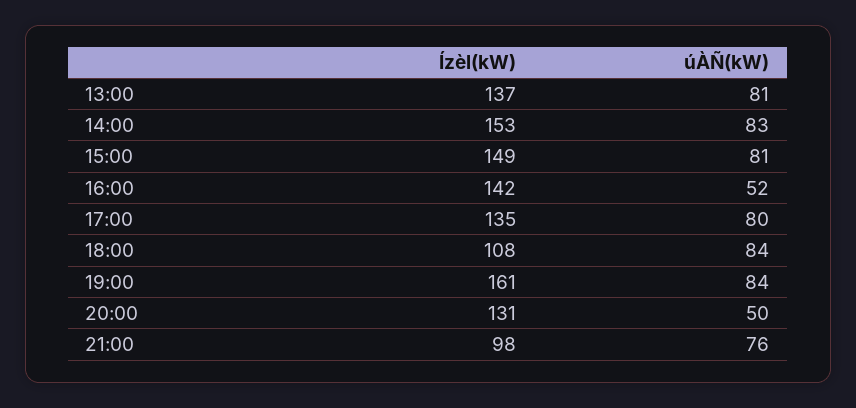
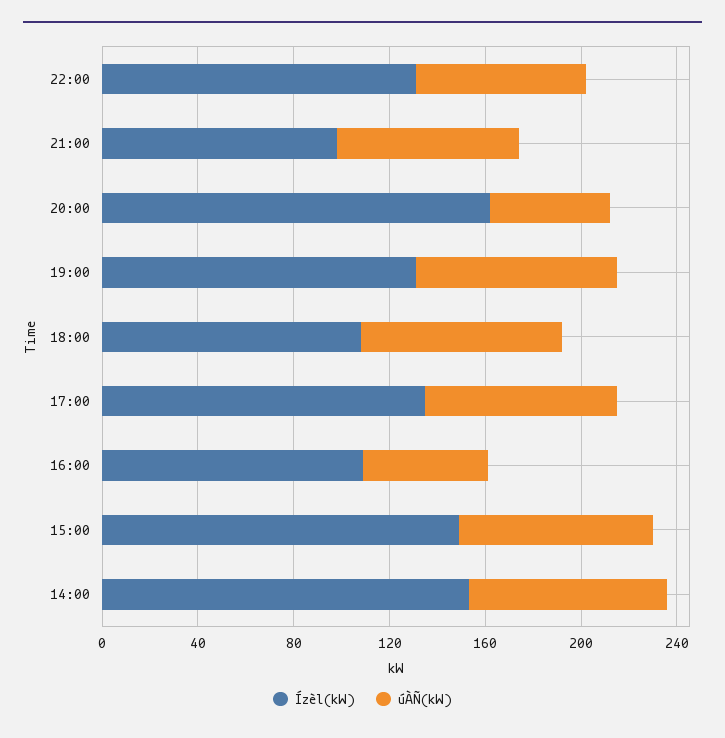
Ízèl(kW), 13:00: 137 -> none
úÀÑ(kW), 13:00: 81 -> none
Ízèl(kW), 16:00: 142 -> 110
Ízèl(kW), 19:00: 161 -> 130
Ízèl(kW), 20:00: 131 -> 160
Ízèl(kW), 22:00: none -> 130
úÀÑ(kW), 22:00: none -> 70

